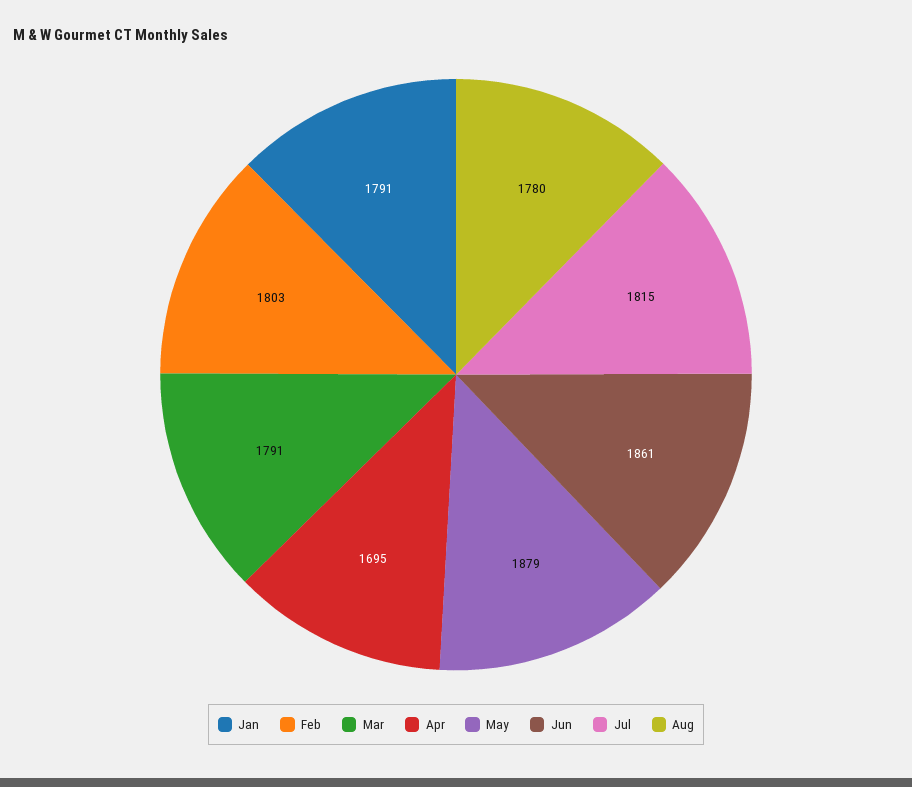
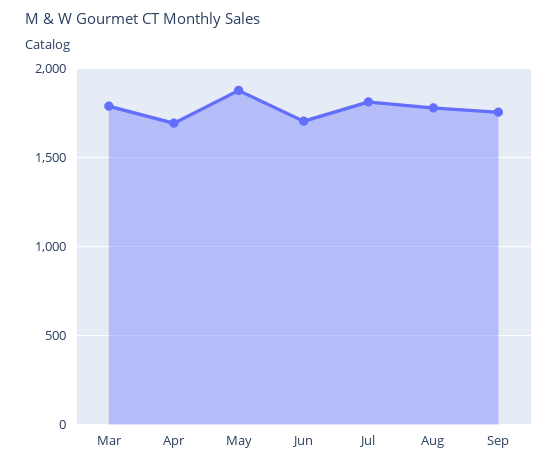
Jan: 1791 -> none
Feb: 1803 -> none
Jun: 1861 -> 1700
Sep: none -> 1750

